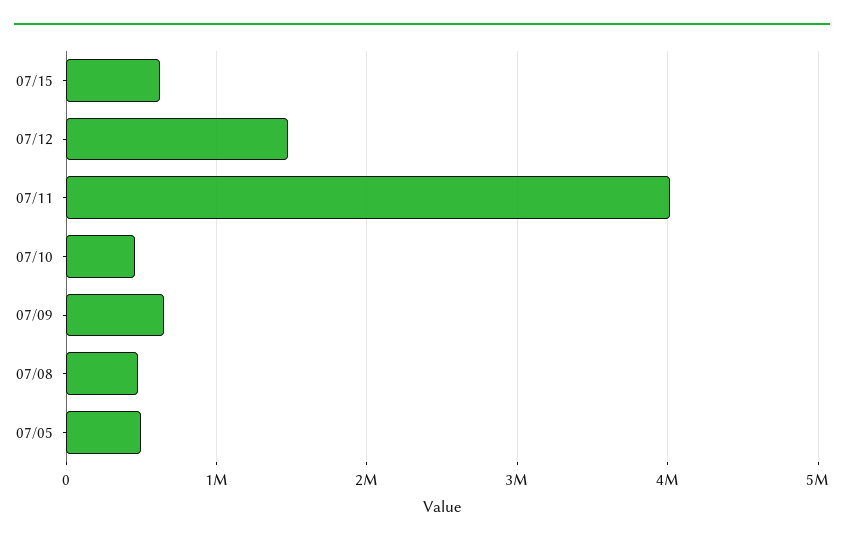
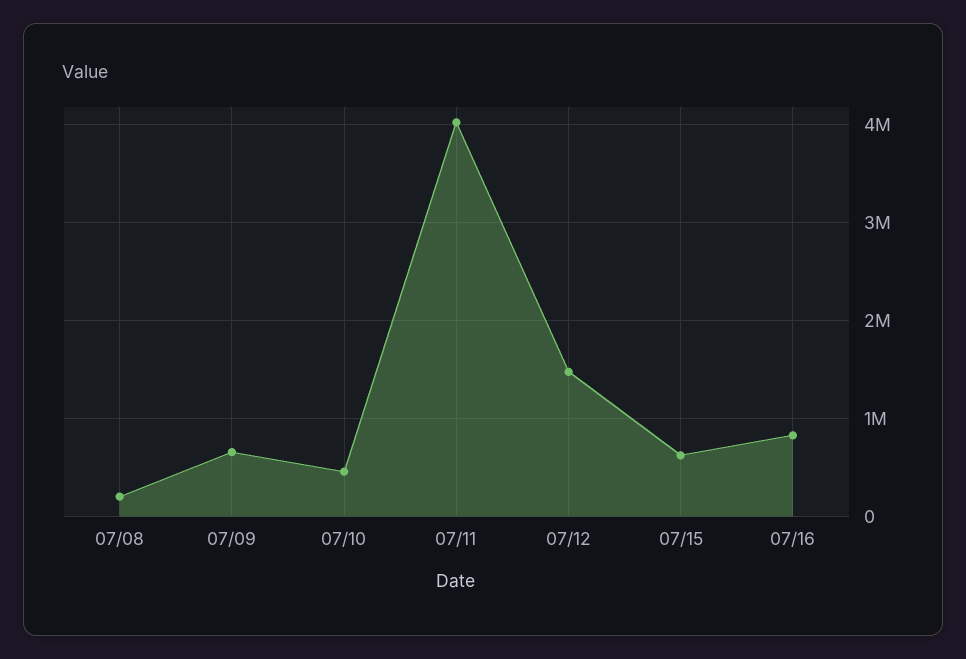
07/08: 500000 -> 200000
07/05: 500000 -> none
07/16: none -> 800000

